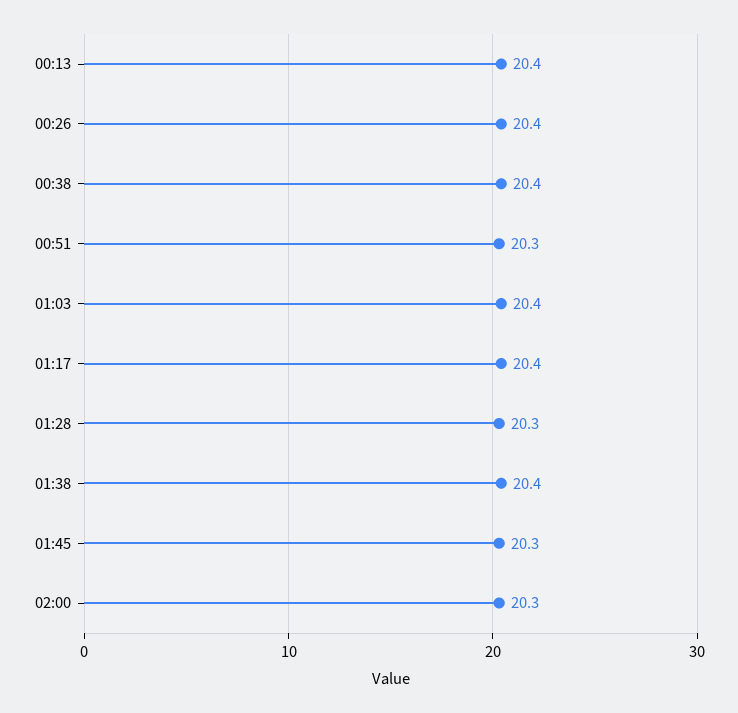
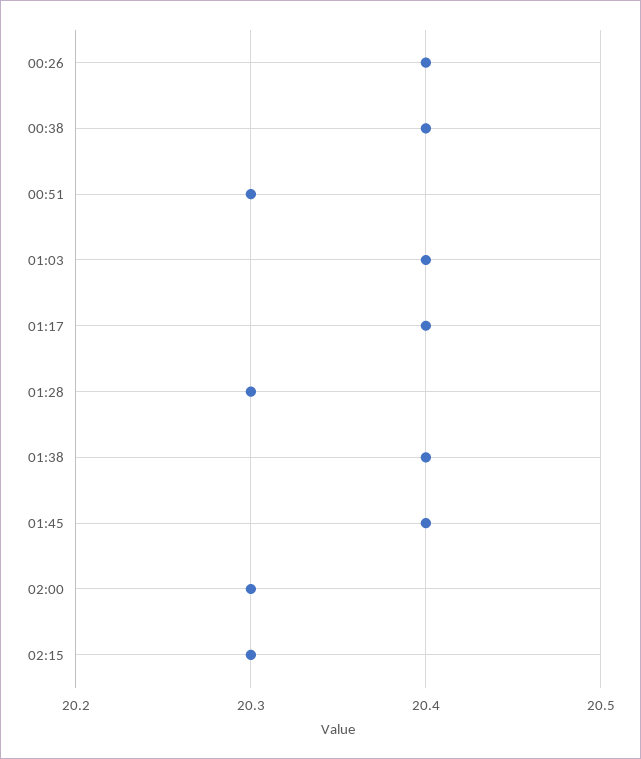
00:13: 20.4 -> none
01:45: 20.3 -> 20.4
02:15: none -> 20.3

